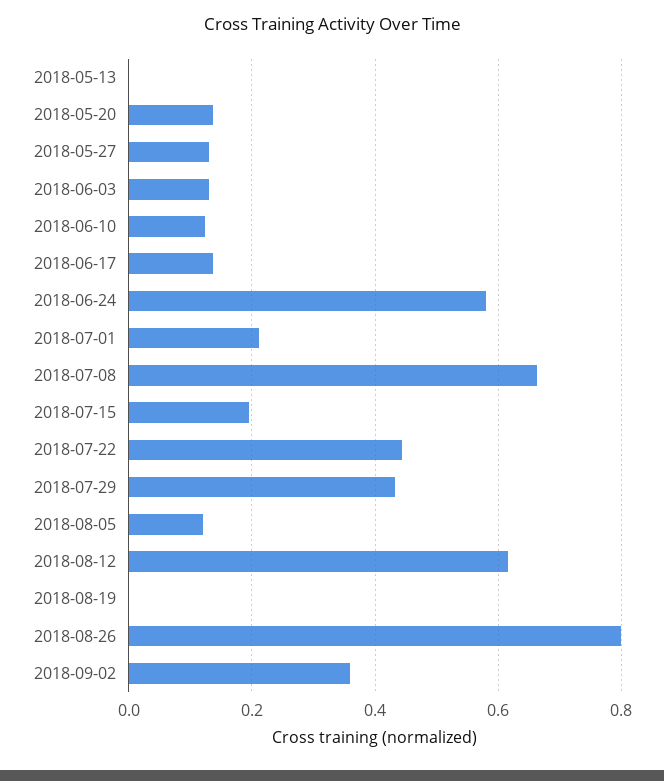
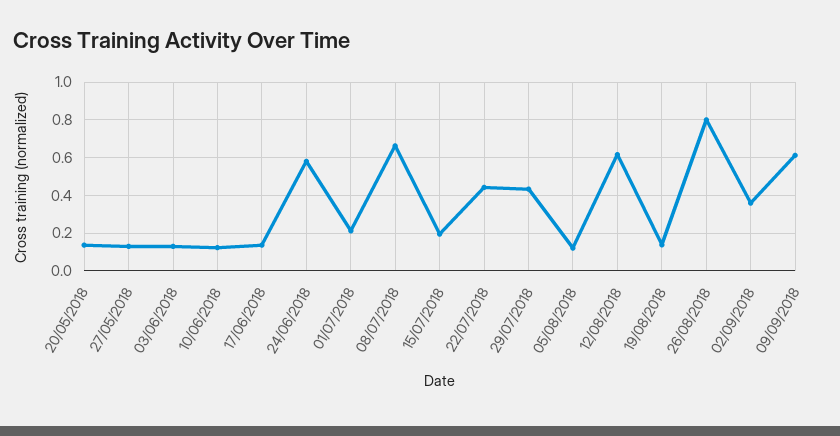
2018-05-13: 0 -> none
2018-08-19: 0 -> 0.15
09/09/2018: none -> 0.6

